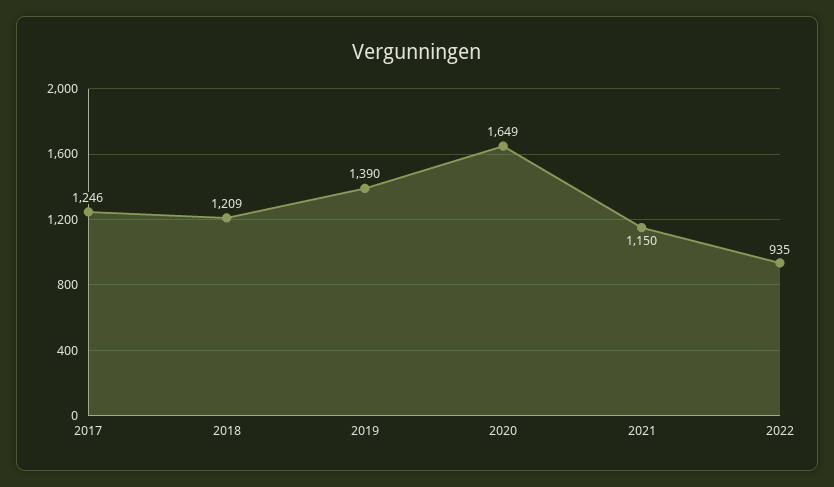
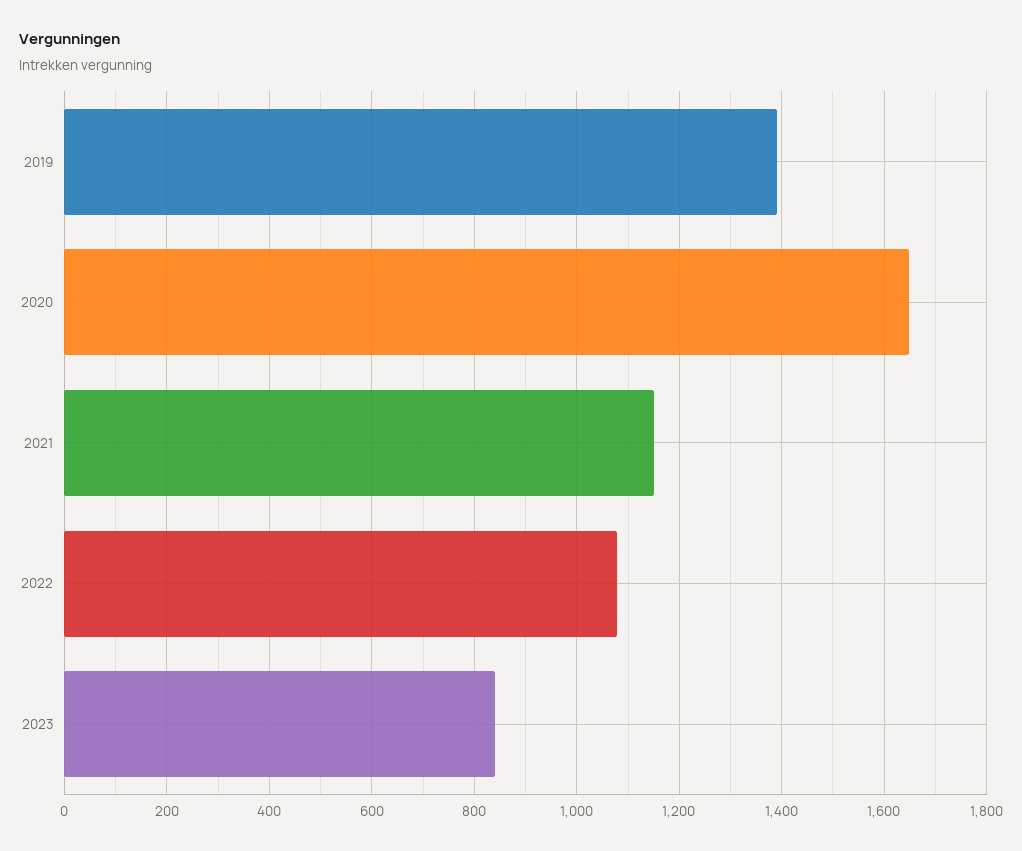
2017: 1246 -> none
2018: 1209 -> none
2022: 935 -> 1080
2023: none -> 840

